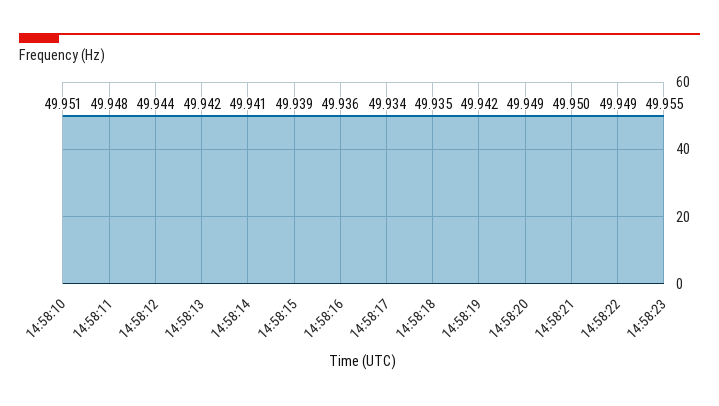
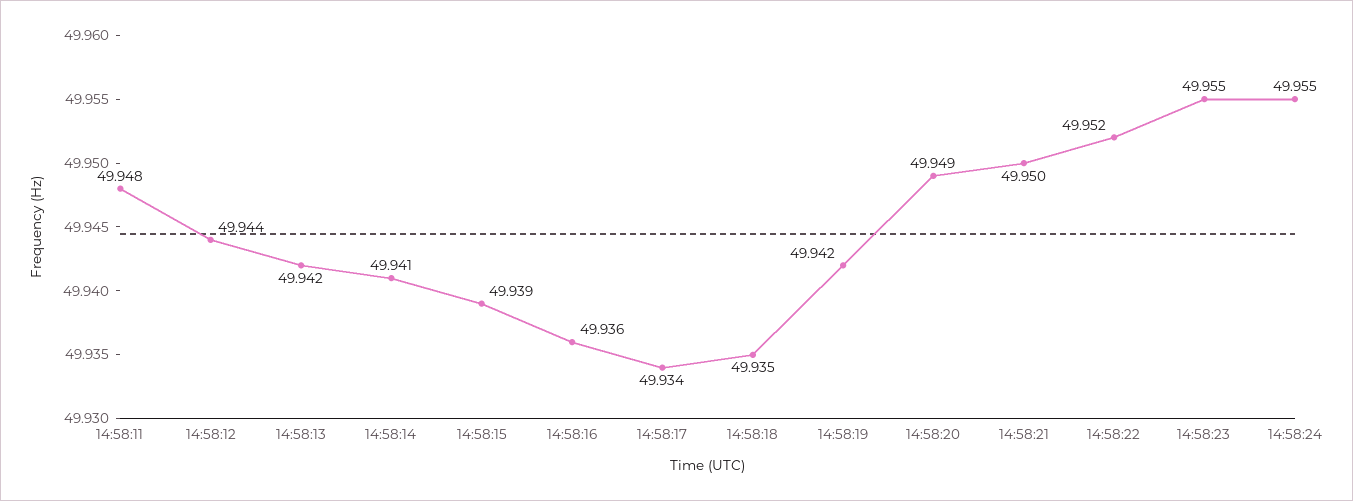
14:58:10: 49.951 -> none
14:58:22: 49.949 -> 49.952
14:58:24: none -> 49.955

